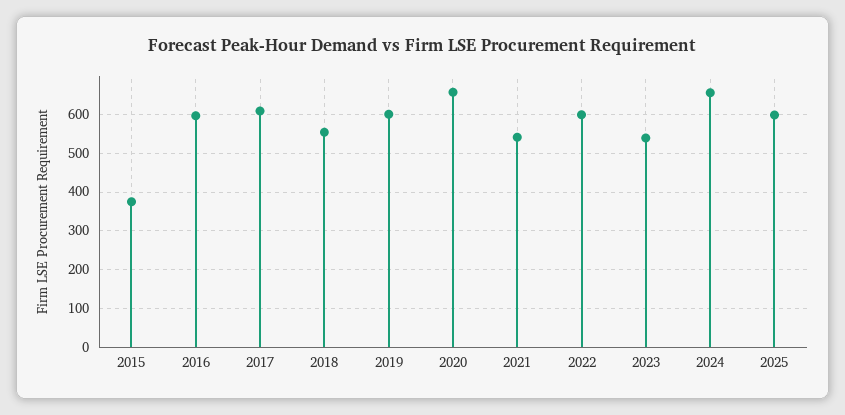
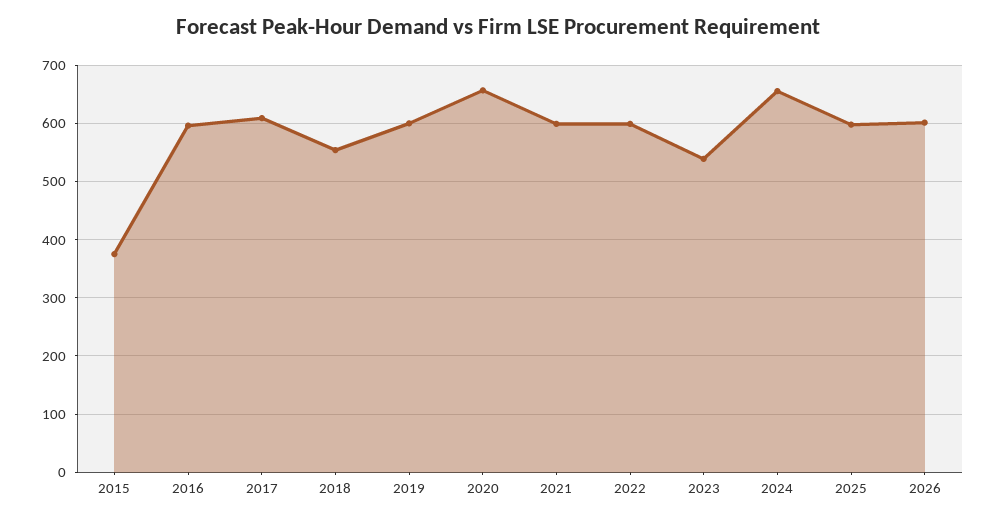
2021: 540 -> 600
2026: none -> 600

